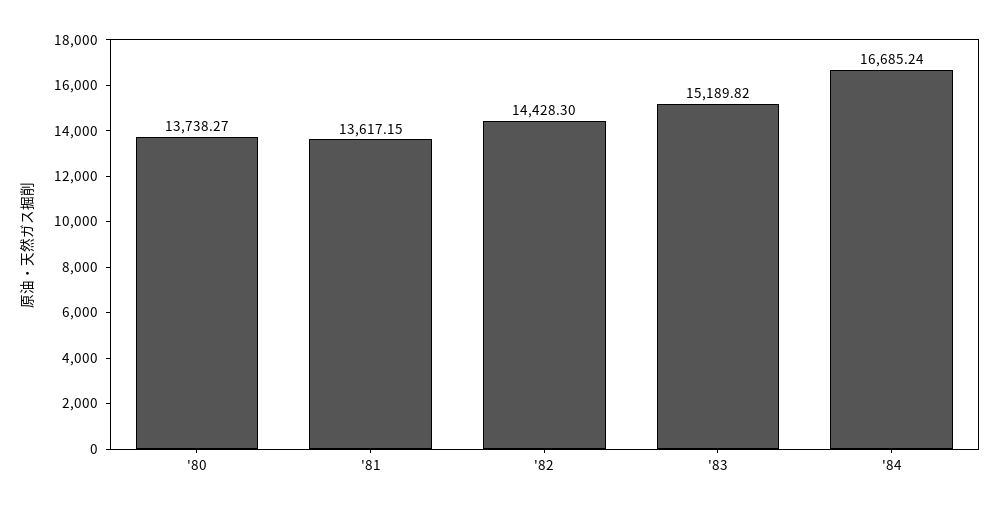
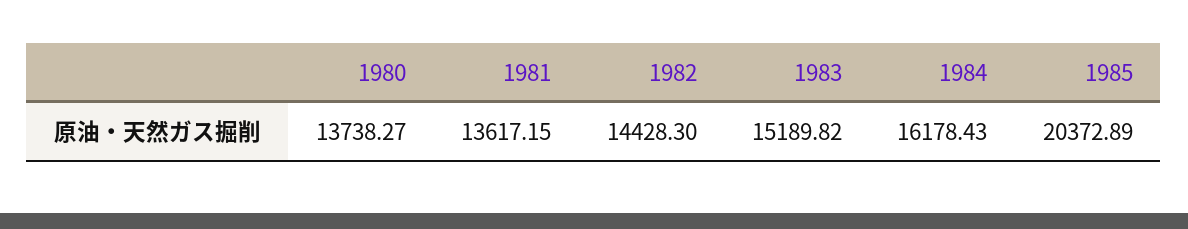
'84: 16685.24 -> 16178.43
1985: none -> 20372.89

